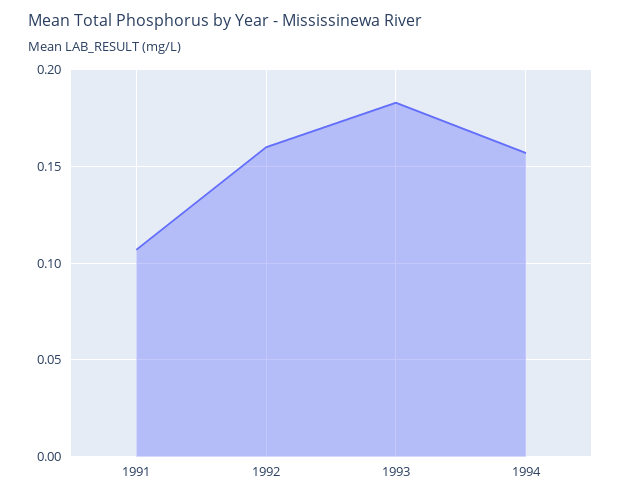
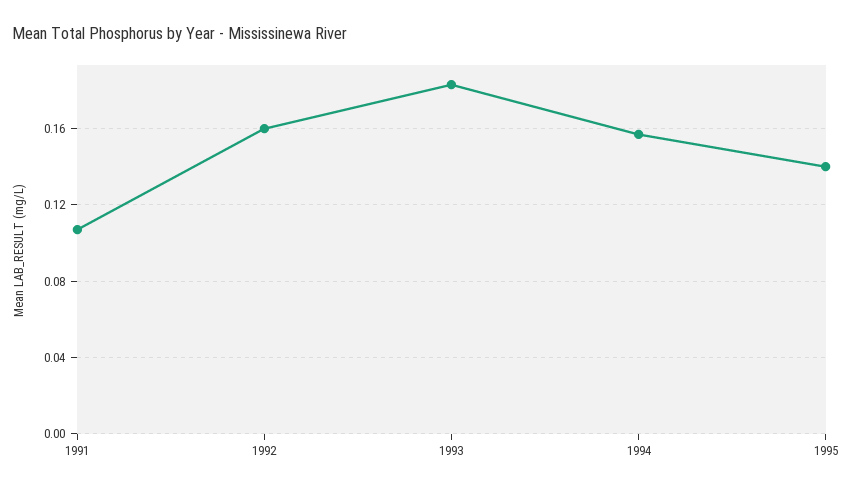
1995: none -> 0.14

